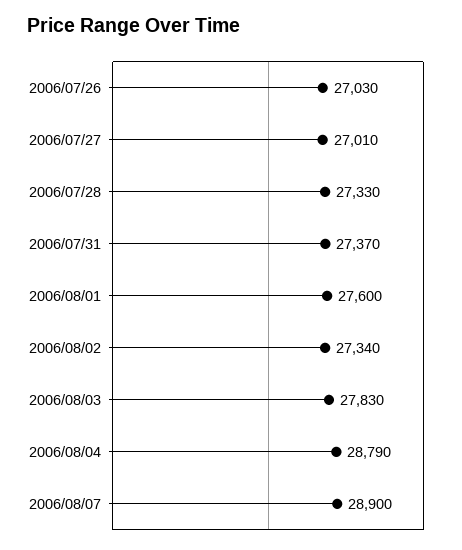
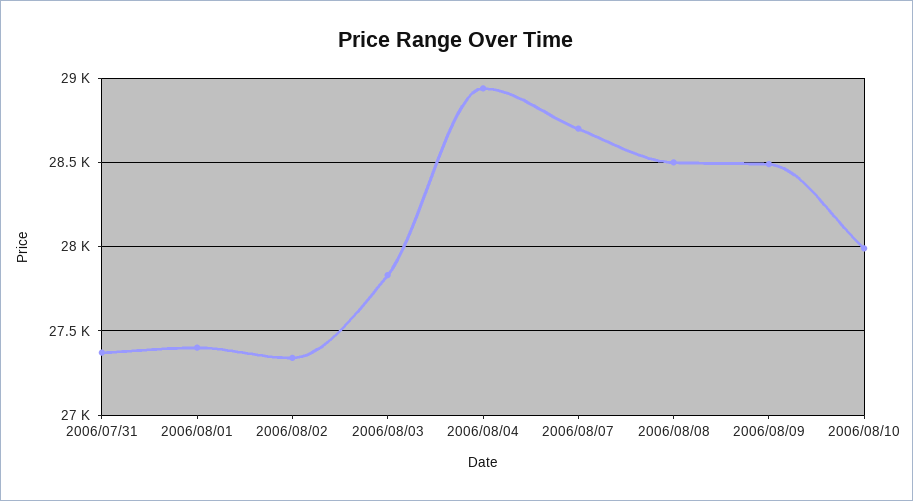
2006/07/26: 27030 -> none
2006/07/27: 27010 -> none
2006/07/28: 27330 -> none
2006/08/01: 27600 -> 27400
2006/08/04: 28790 -> 28950
2006/08/07: 28900 -> 28700
2006/08/08: none -> 28500
2006/08/09: none -> 28500
2006/08/10: none -> 28000

